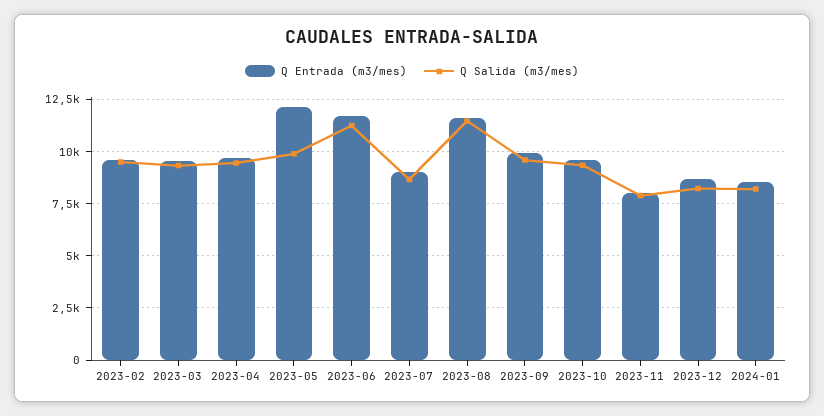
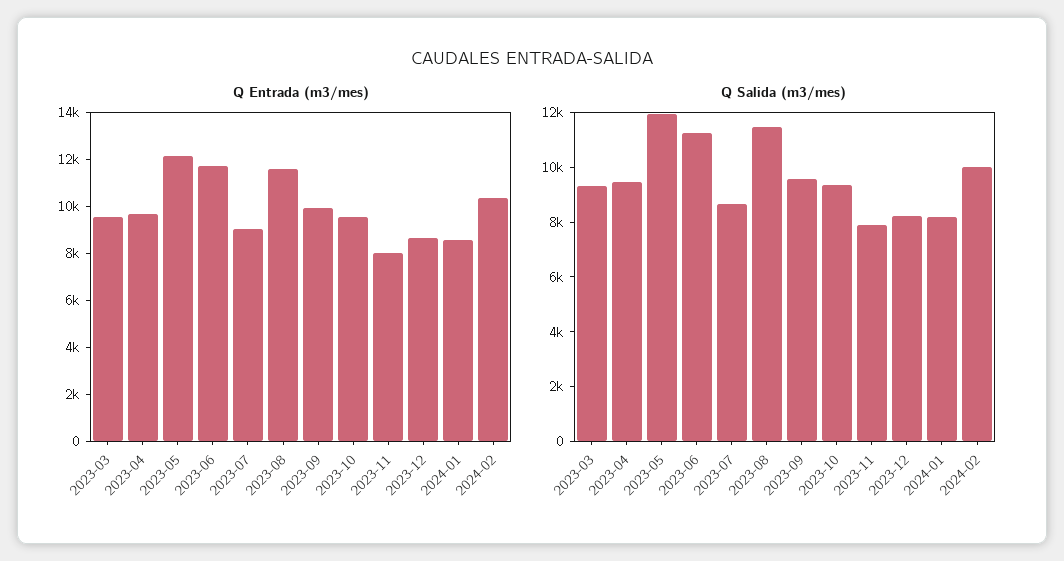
Q Entrada (m3/mes), 2023-02: 9500 -> none
Q Salida (m3/mes), 2023-02: 9500 -> none
Q Salida (m3/mes), 2023-05: 10000 -> 12000
Q Entrada (m3/mes), 2024-02: none -> 10500
Q Salida (m3/mes), 2024-02: none -> 10000

